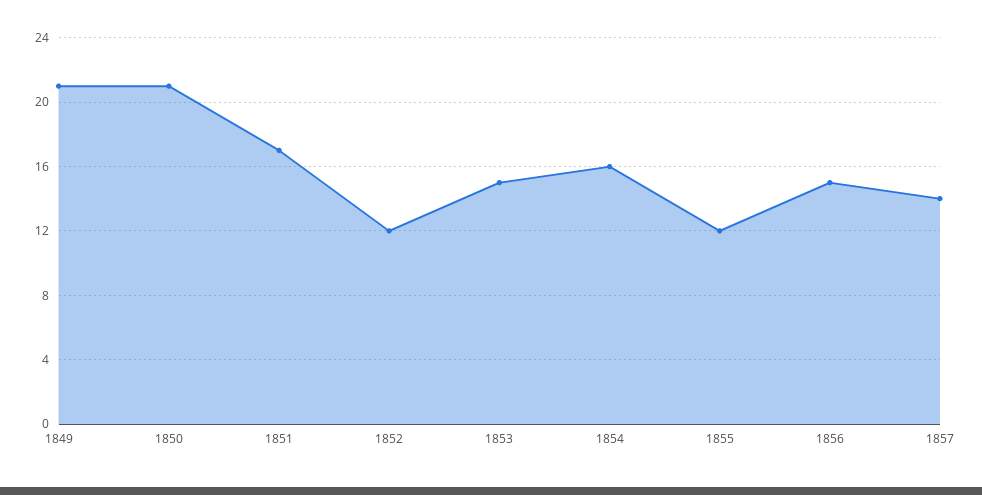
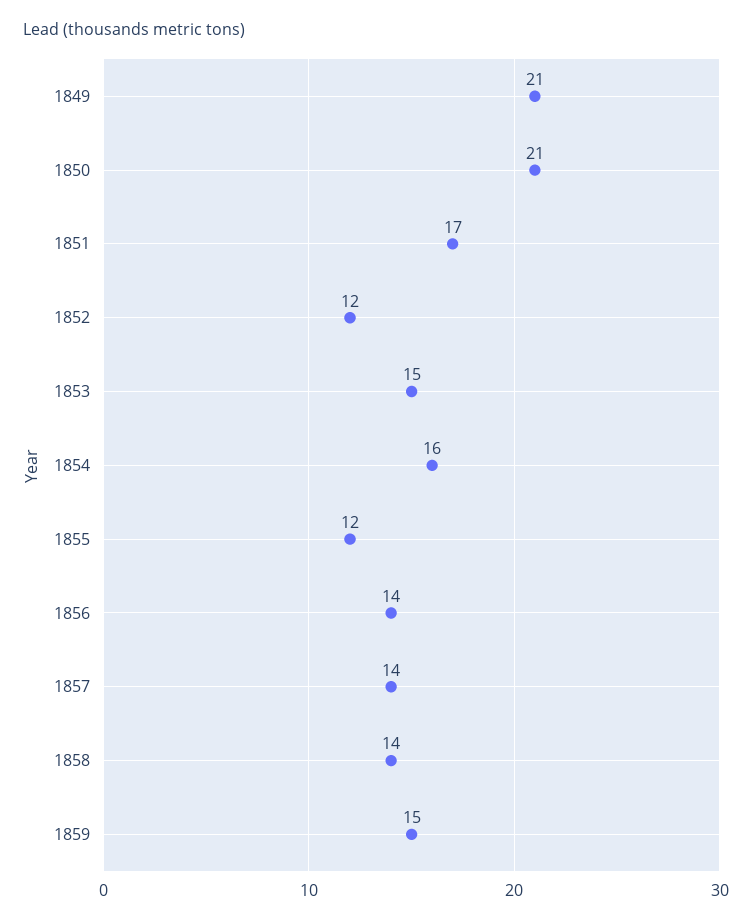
1856: 15 -> 14
1858: none -> 14
1859: none -> 15

